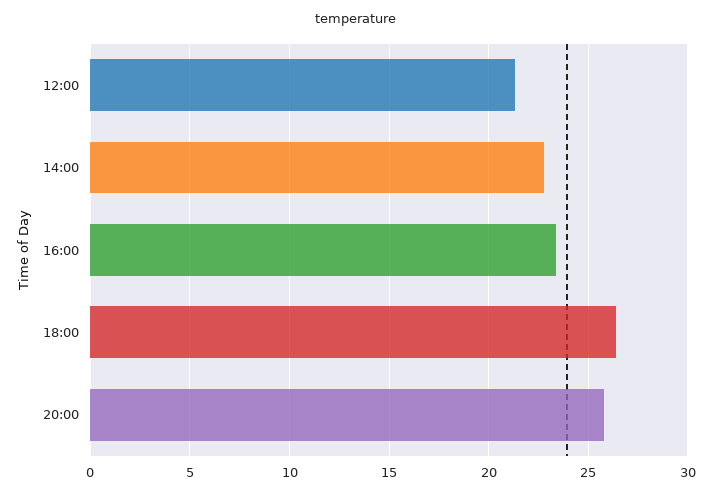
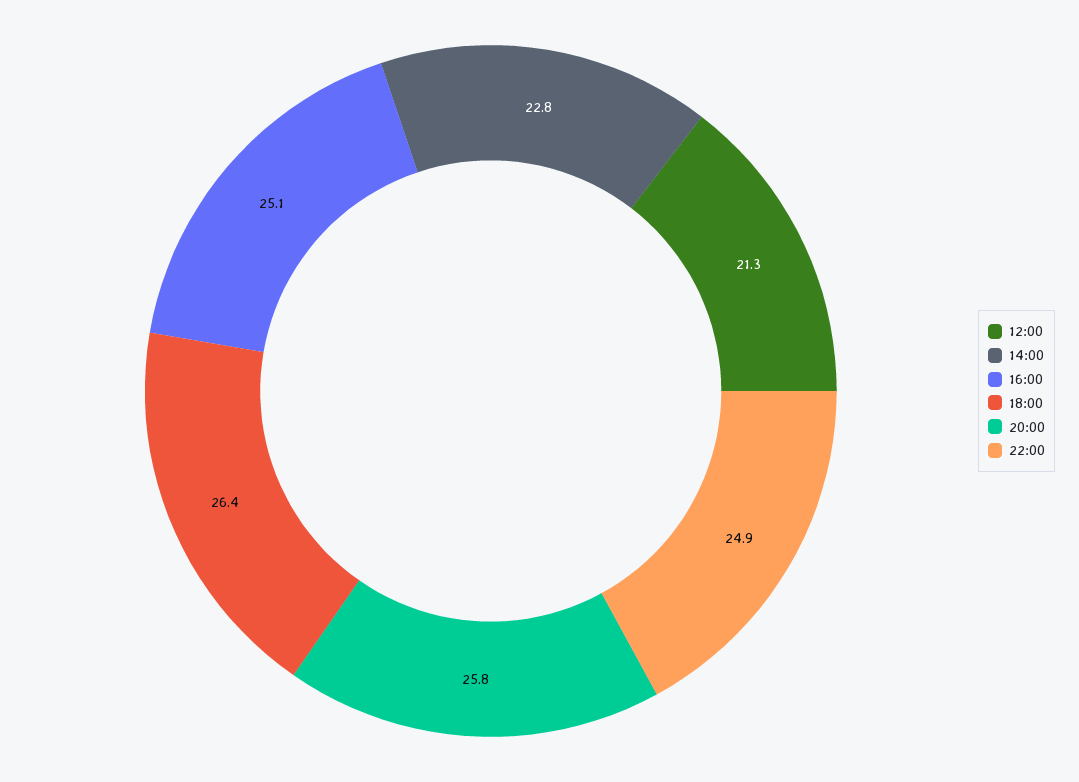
16:00: 23.5 -> 25.1
22:00: none -> 24.9

